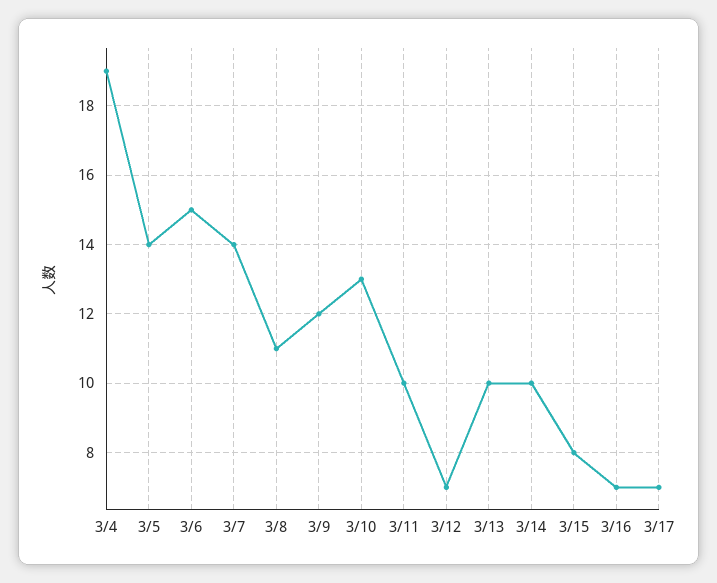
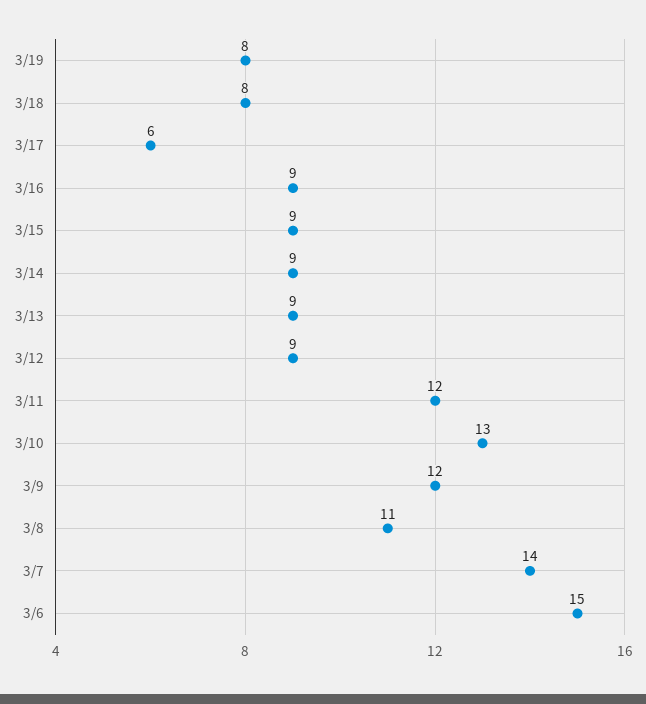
3/4: 19 -> none
3/5: 14 -> none
3/11: 10 -> 12
3/12: 7 -> 9
3/13: 10 -> 9
3/14: 10 -> 9
3/15: 8 -> 9
3/16: 7 -> 9
3/17: 7 -> 6
3/19: none -> 8
3/18: none -> 8

